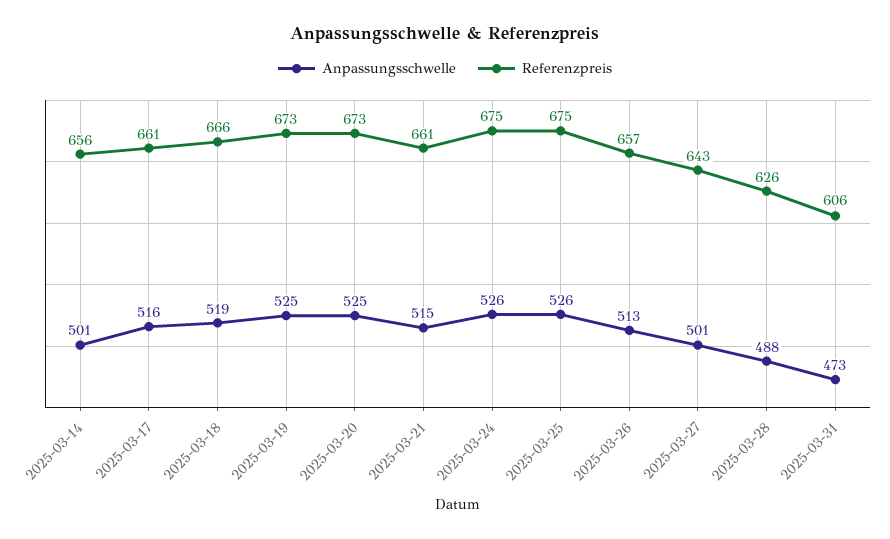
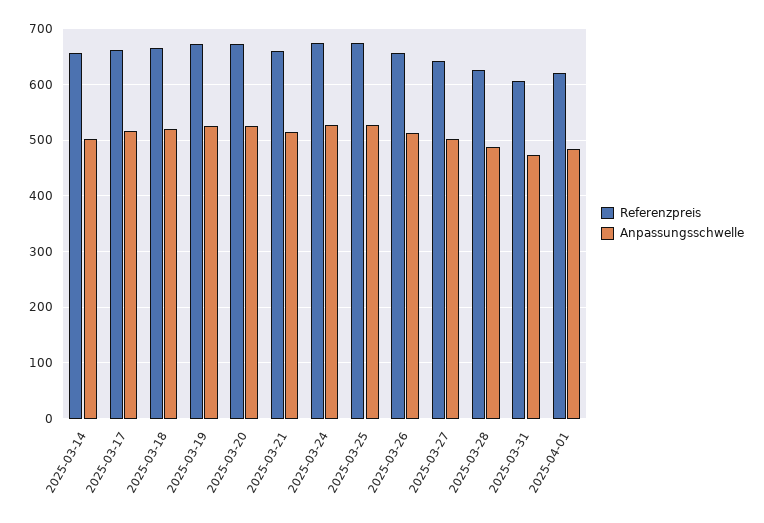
Referenzpreis, 2025-04-01: none -> 620
Anpassungsschwelle, 2025-04-01: none -> 480

